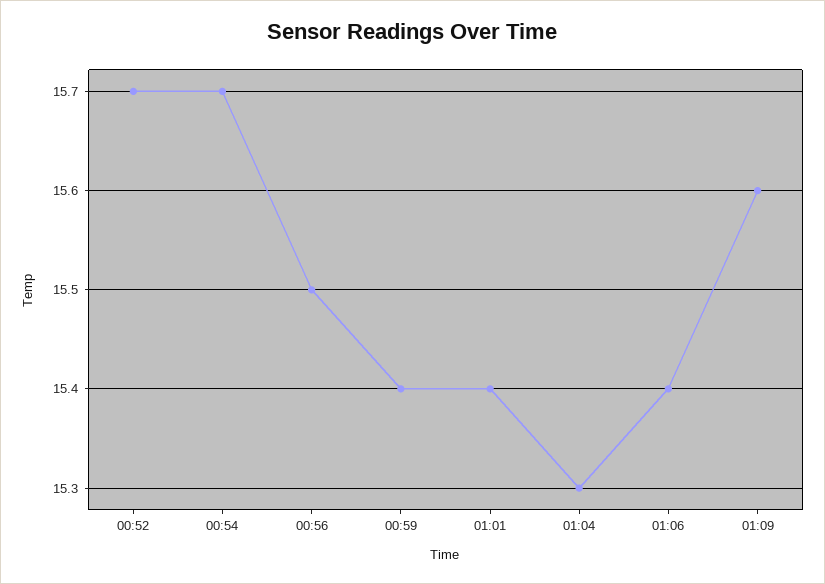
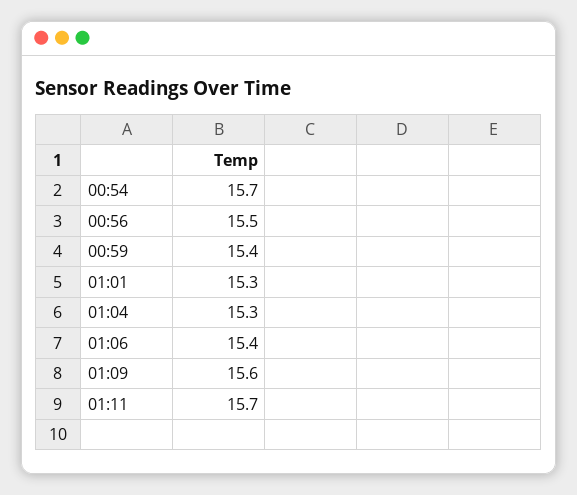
00:52: 15.7 -> none
01:01: 15.4 -> 15.3
01:11: none -> 15.7

